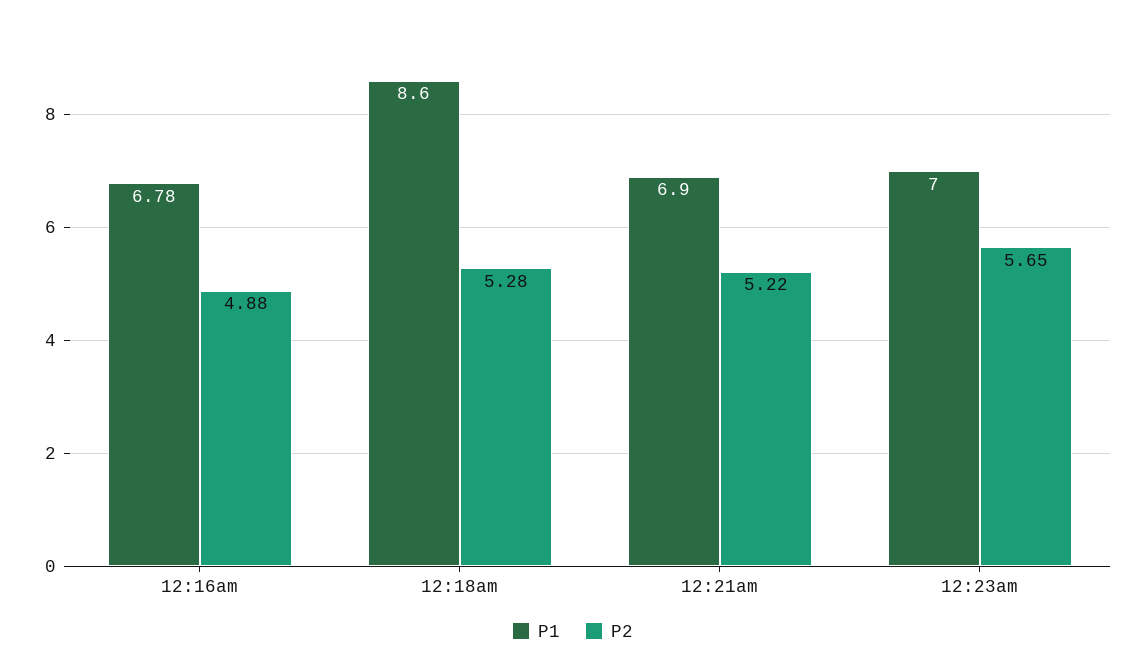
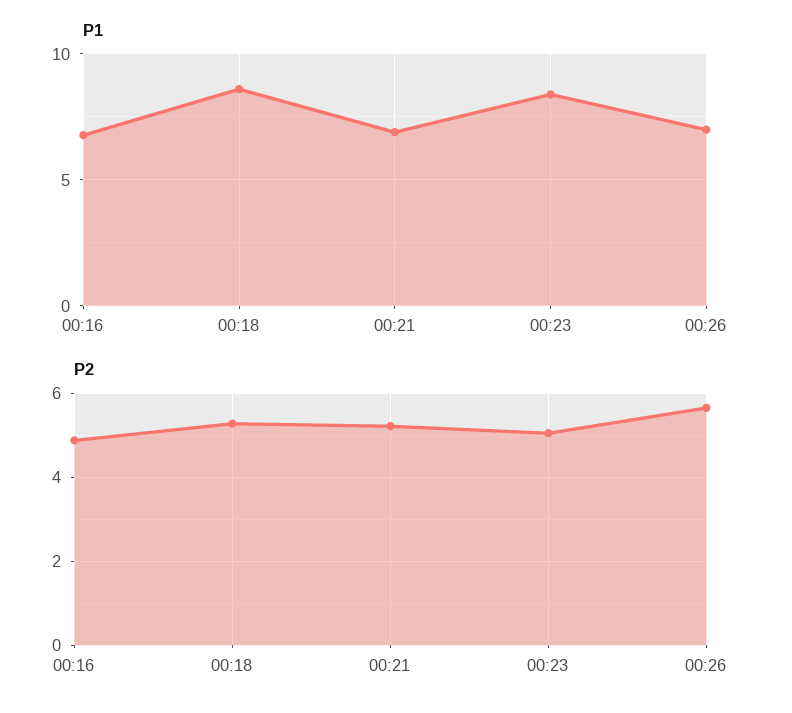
P1, 12:23am: 7 -> 8.5
P2, 12:23am: 5.65 -> 5
P1, 00:26: none -> 7
P2, 00:26: none -> 5.6

